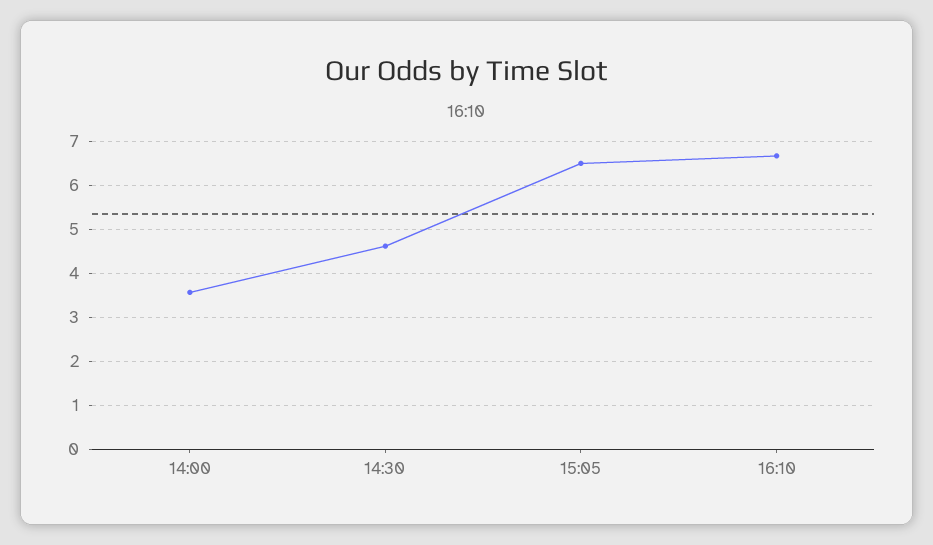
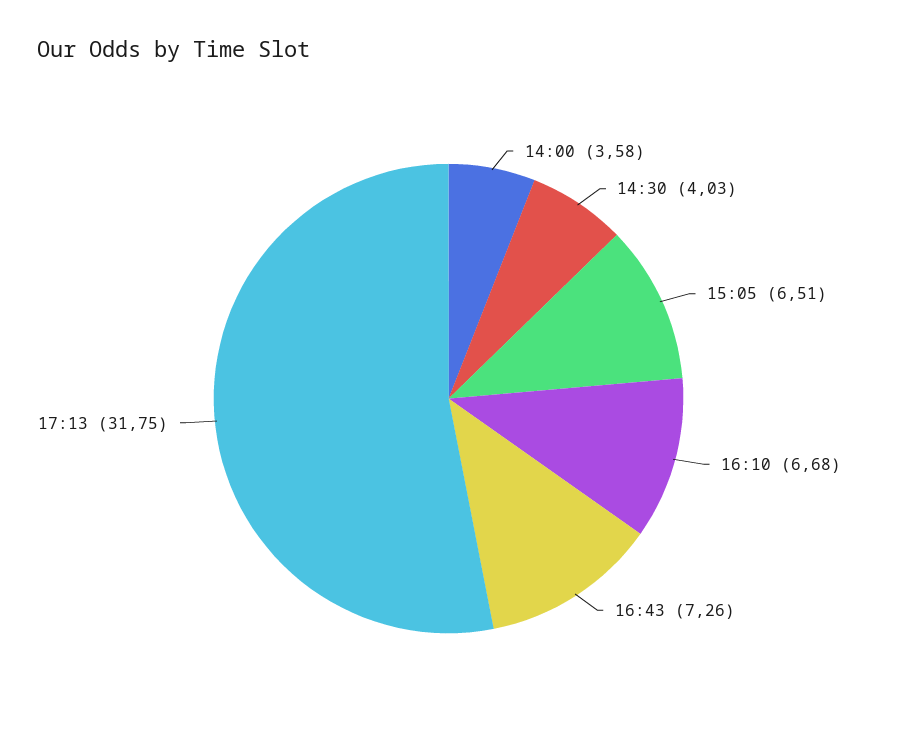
14:30: 4.6 -> 4.03
16:43: none -> 7.26
17:13: none -> 31.75

